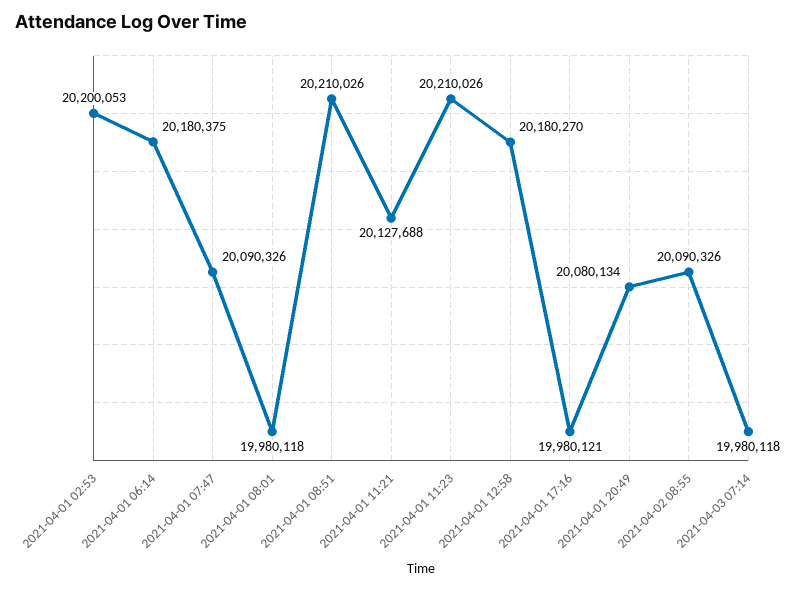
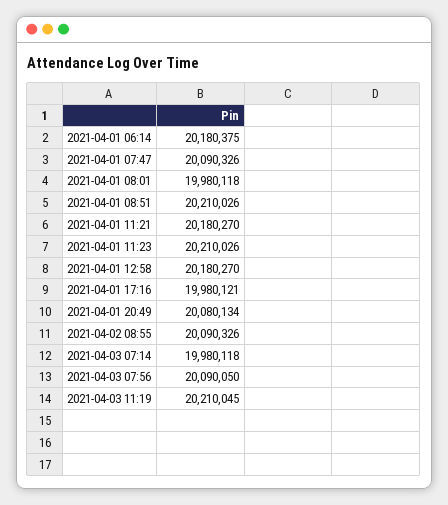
2021-04-01 02:53: 20200053 -> none
2021-04-01 11:21: 20127688 -> 20180270
2021-04-03 07:56: none -> 20090050
2021-04-03 11:19: none -> 20210045

